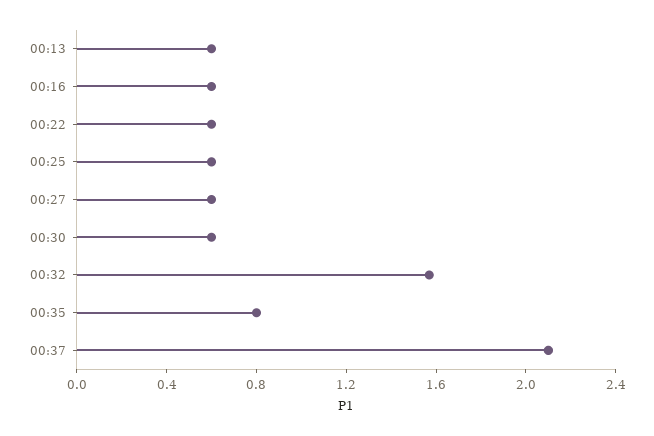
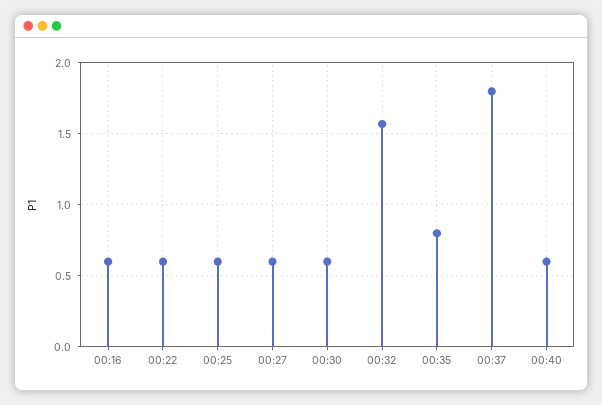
00:13: 0.6 -> none
00:37: 2.1 -> 1.8
00:40: none -> 0.6

